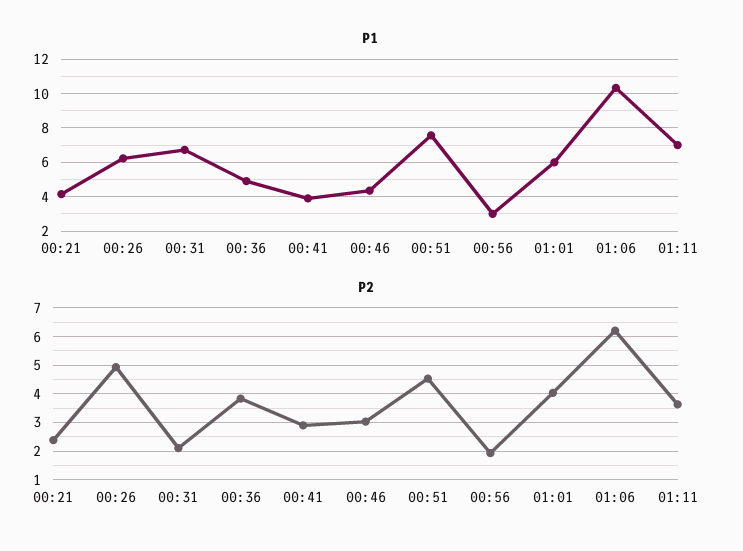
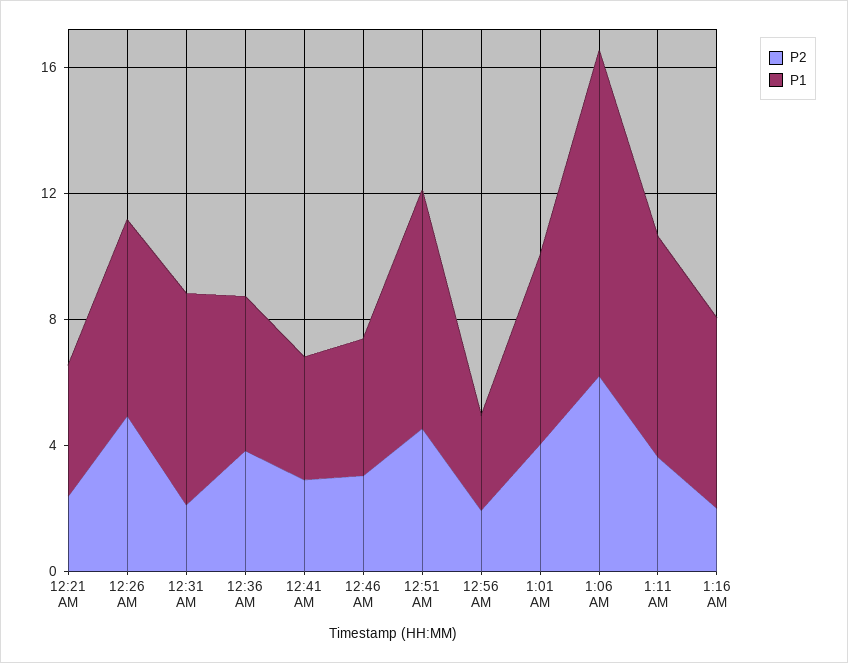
P2, 1:16 AM: none -> 2
P1, 1:16 AM: none -> 6

